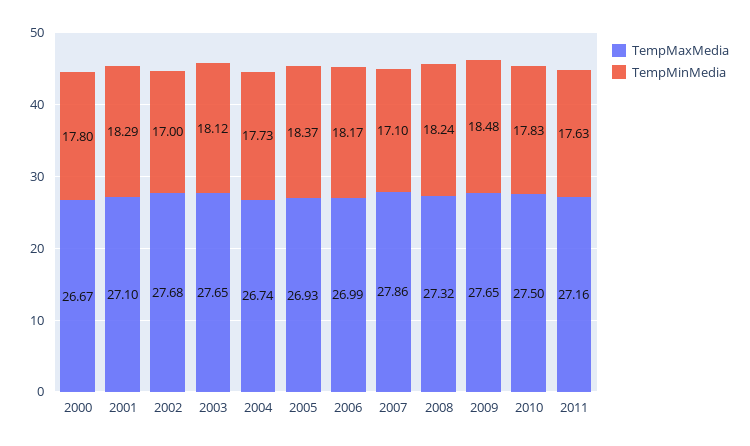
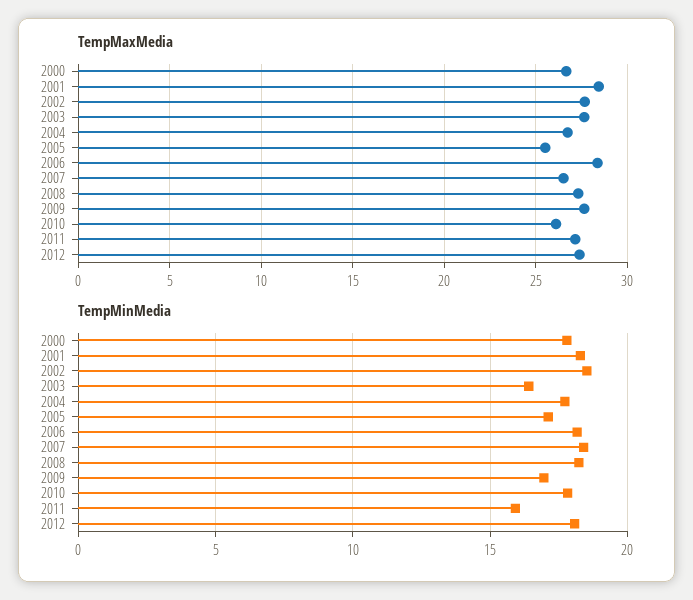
TempMaxMedia, 2001: 27.1 -> 28.5
TempMinMedia, 2002: 17 -> 18.5
TempMinMedia, 2003: 18.12 -> 16.5
TempMaxMedia, 2005: 26.93 -> 25.5
TempMinMedia, 2005: 18.37 -> 17
TempMaxMedia, 2006: 26.99 -> 28.5
TempMaxMedia, 2007: 27.86 -> 26.5
TempMinMedia, 2007: 17.1 -> 18.5
TempMinMedia, 2009: 18.48 -> 17
TempMaxMedia, 2010: 27.5 -> 26
TempMinMedia, 2011: 17.63 -> 16
TempMaxMedia, 2012: none -> 27.5
TempMinMedia, 2012: none -> 18

